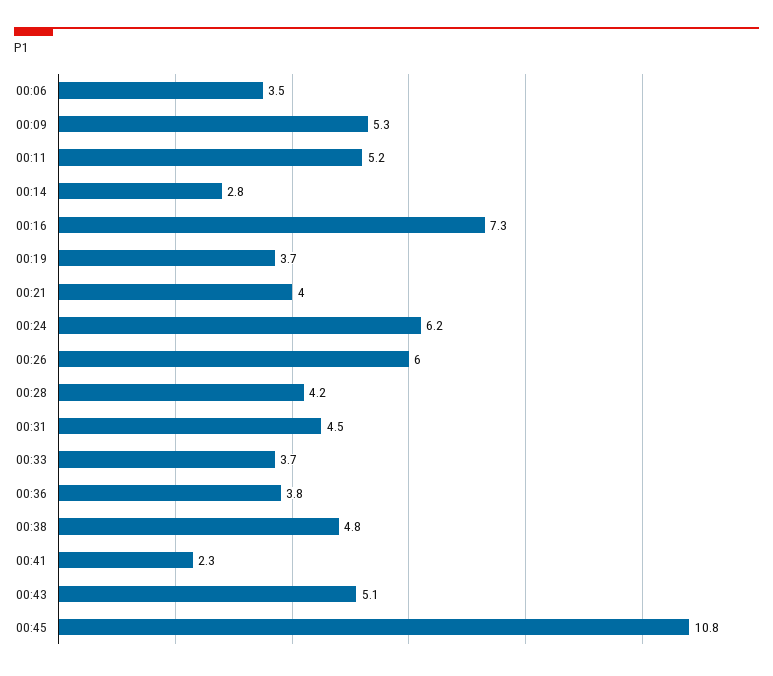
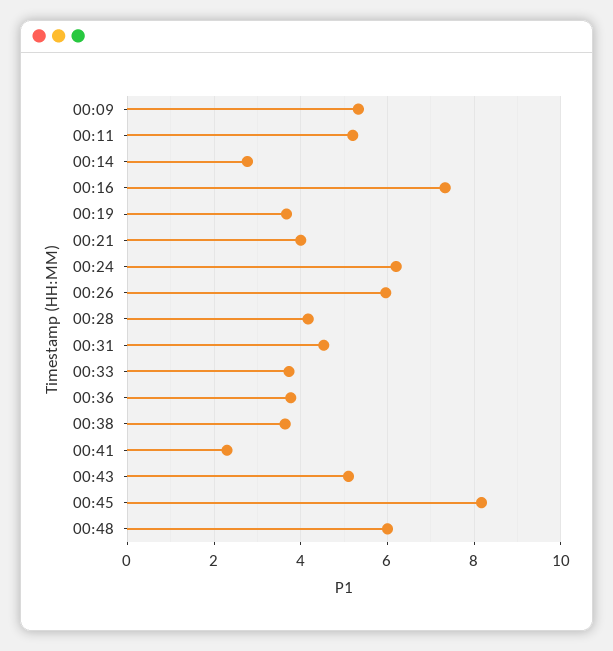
00:06: 3.5 -> none
00:38: 4.8 -> 3.6
00:45: 10.8 -> 8.2
00:48: none -> 6

